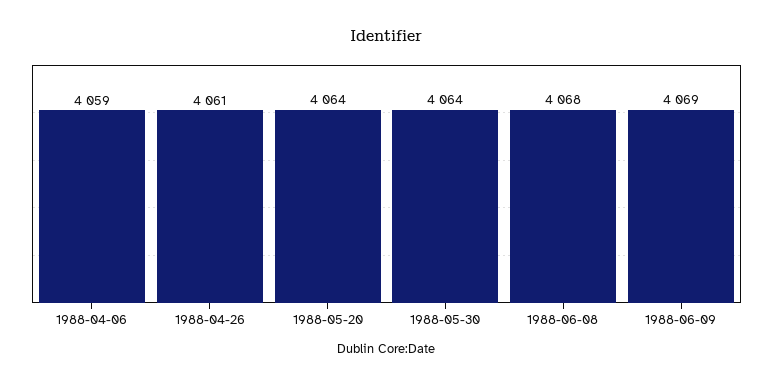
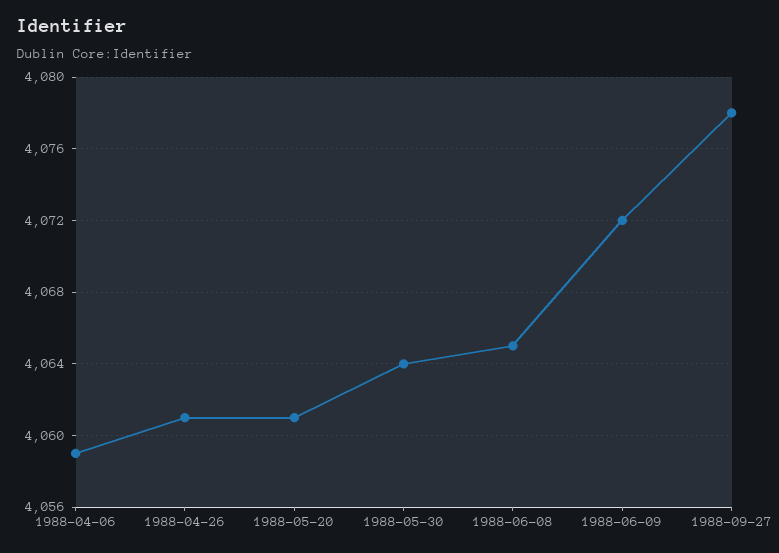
1988-05-20: 4064 -> 4061
1988-06-08: 4068 -> 4065
1988-06-09: 4069 -> 4072
1988-09-27: none -> 4078

